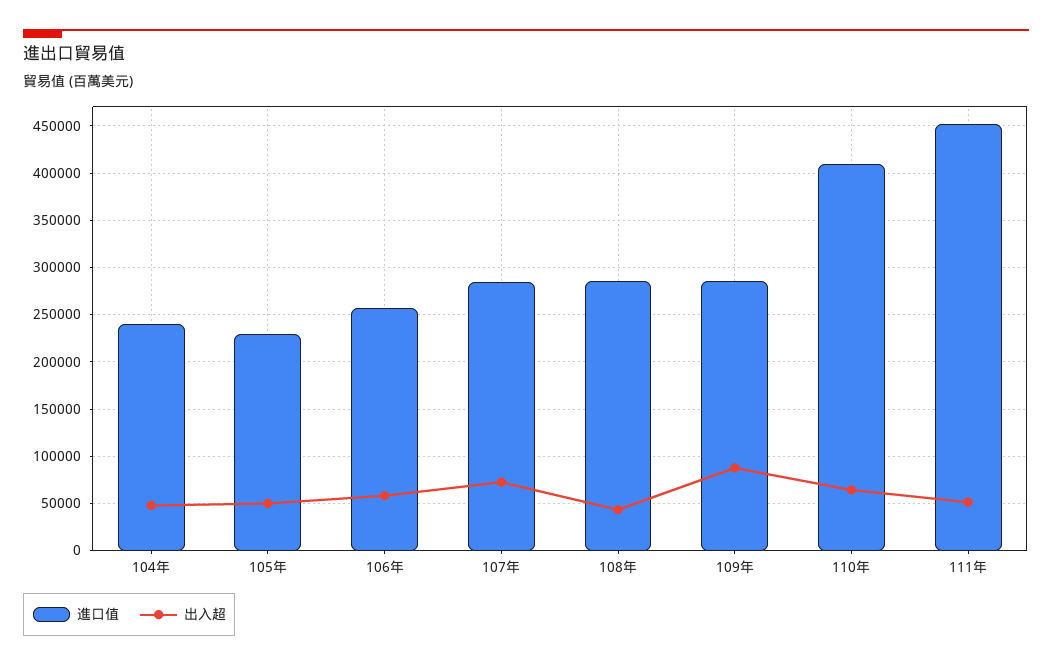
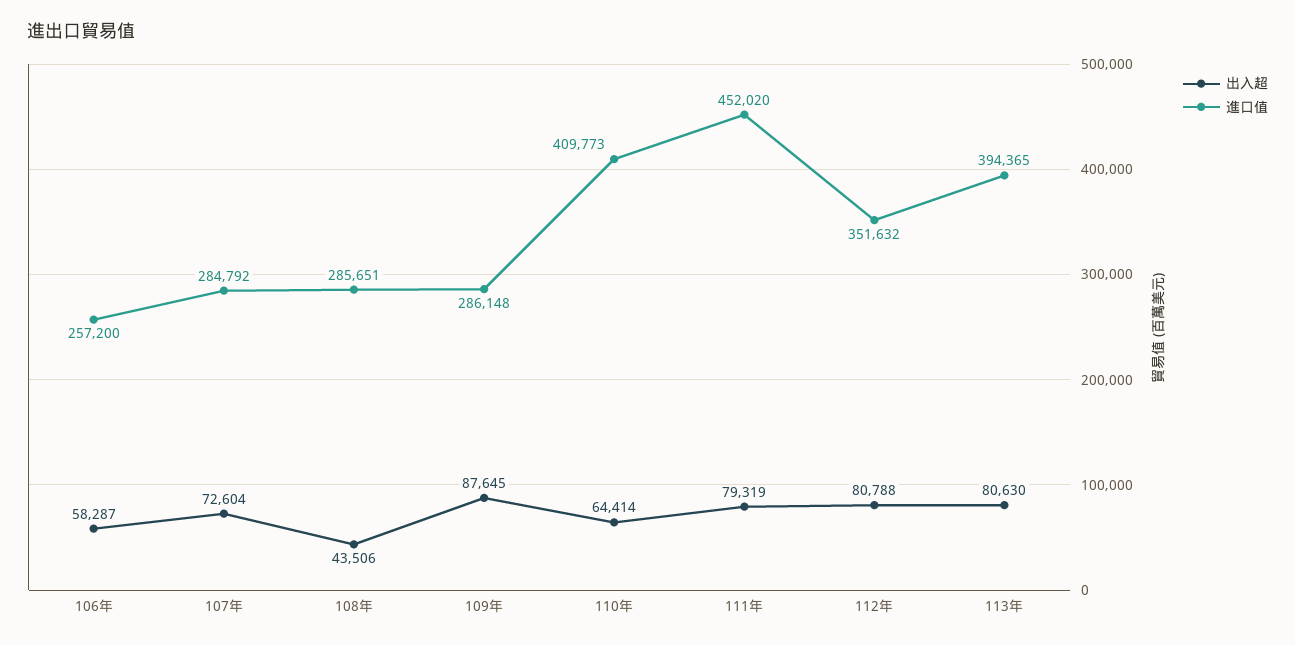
進口值, 104年: 240000 -> none
出入超, 104年: 50000 -> none
進口值, 105年: 230000 -> none
出入超, 105年: 50000 -> none
出入超, 111年: 50000 -> 79319
出入超, 112年: none -> 80788
進口值, 112年: none -> 351632
出入超, 113年: none -> 80630
進口值, 113年: none -> 394365

